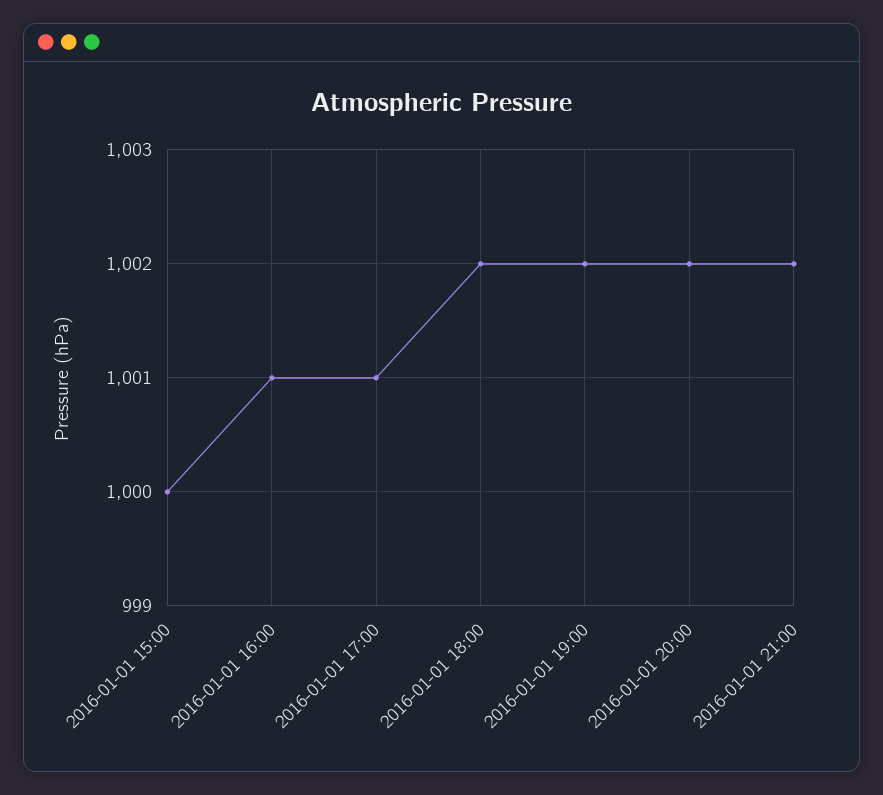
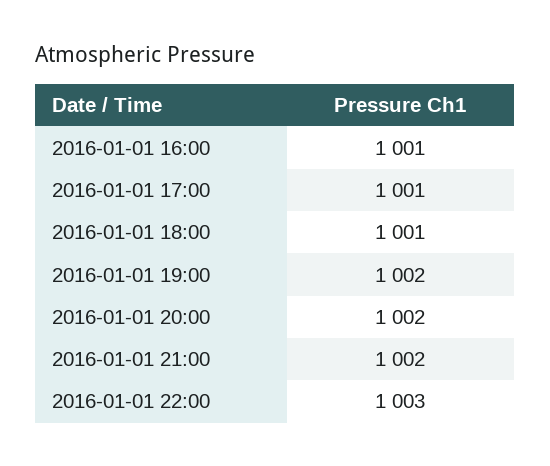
2016-01-01 15:00: 1000 -> none
2016-01-01 18:00: 1002 -> 1001
2016-01-01 22:00: none -> 1003

